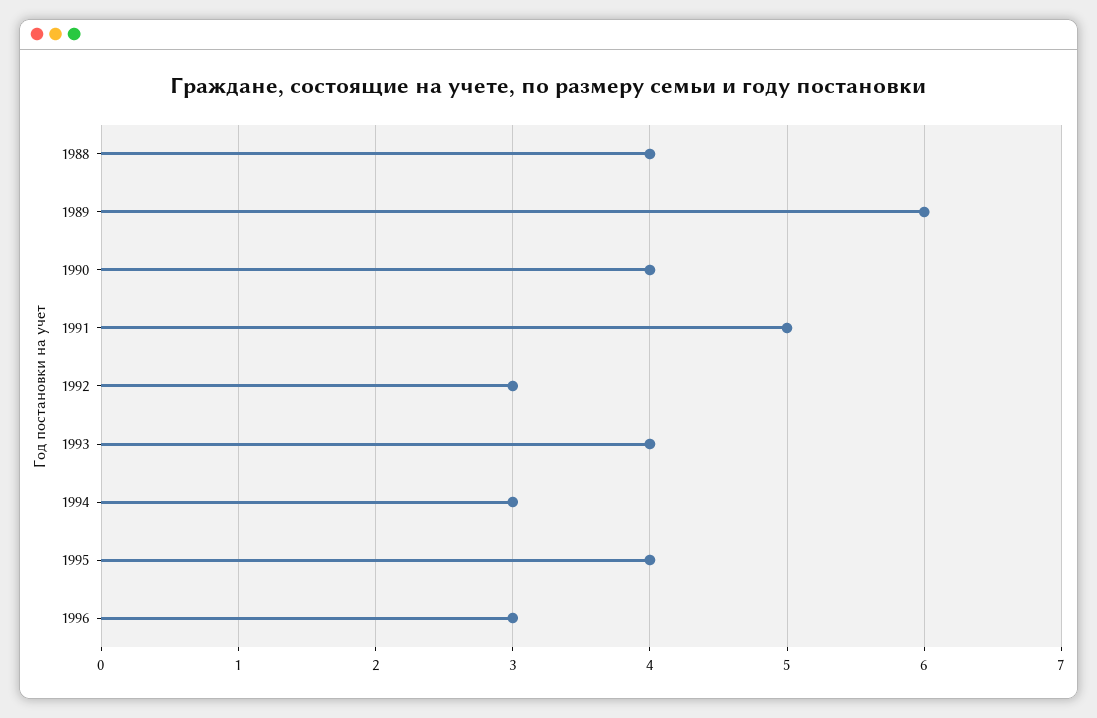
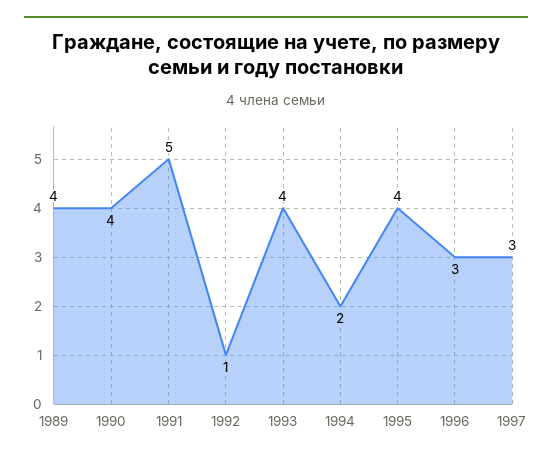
1988: 4 -> none
1989: 6 -> 4
1992: 3 -> 1
1994: 3 -> 2
1997: none -> 3

